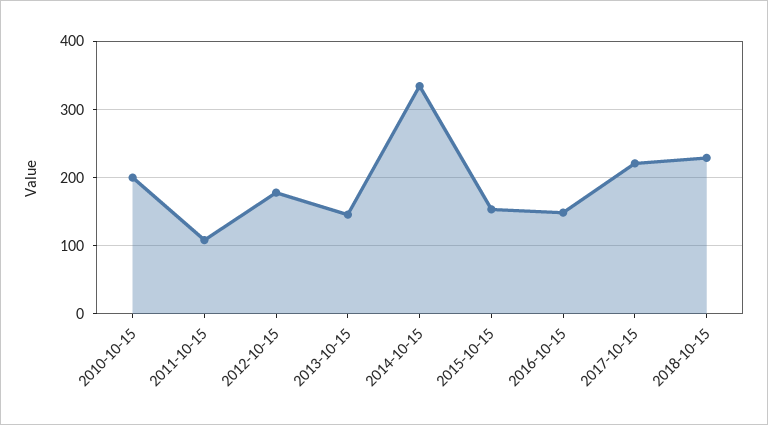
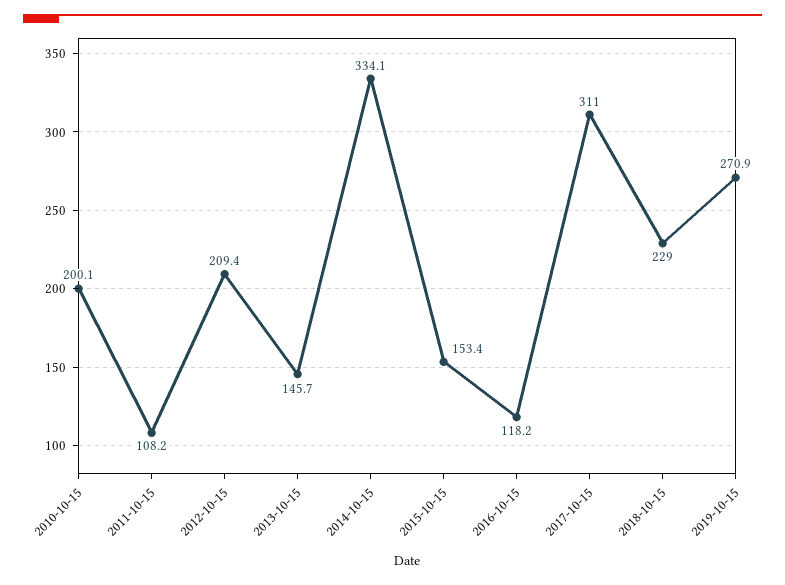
2012-10-15: 180 -> 209.4
2016-10-15: 150 -> 118.2
2017-10-15: 220 -> 311
2019-10-15: none -> 270.9

